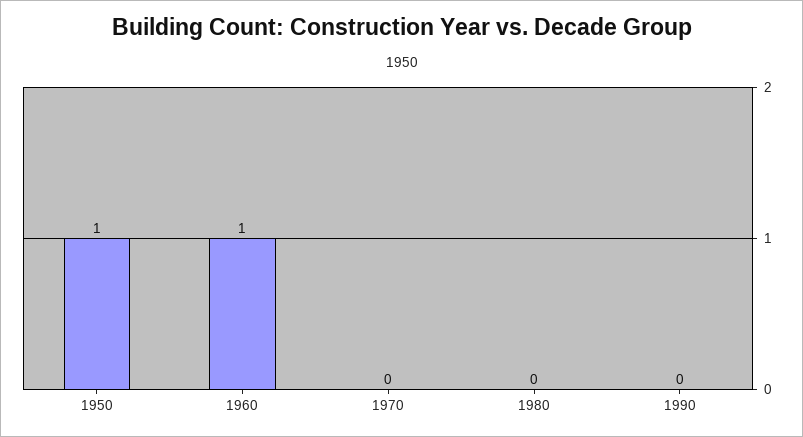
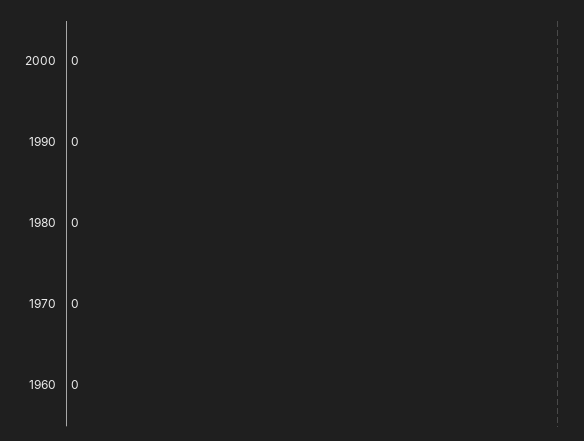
1950: 1 -> none
1960: 1 -> 0
2000: none -> 0

